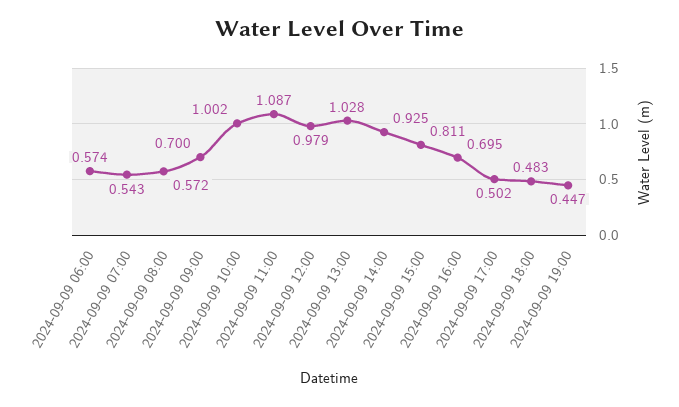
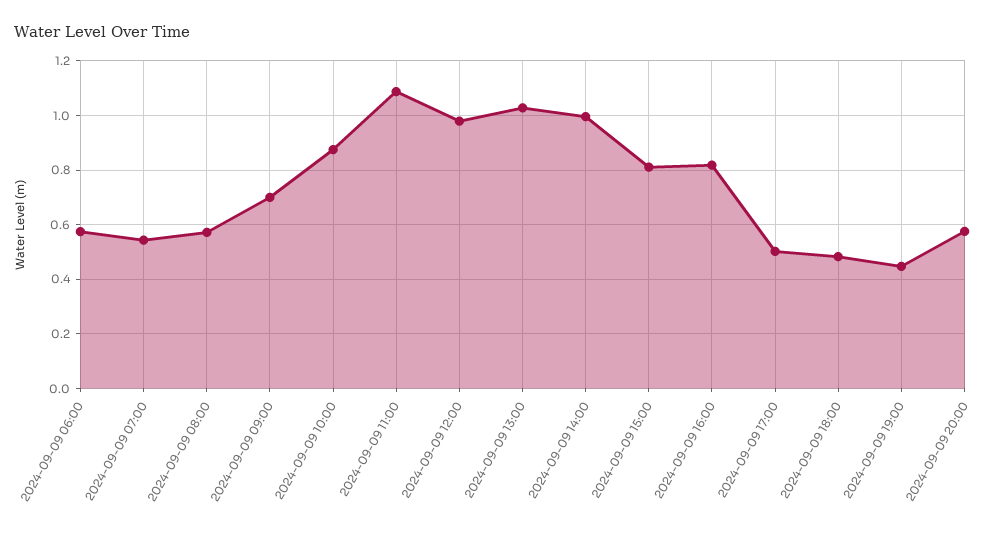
2024-09-09 10:00: 1.002 -> 0.875
2024-09-09 14:00: 0.925 -> 1
2024-09-09 16:00: 0.695 -> 0.825
2024-09-09 20:00: none -> 0.575

